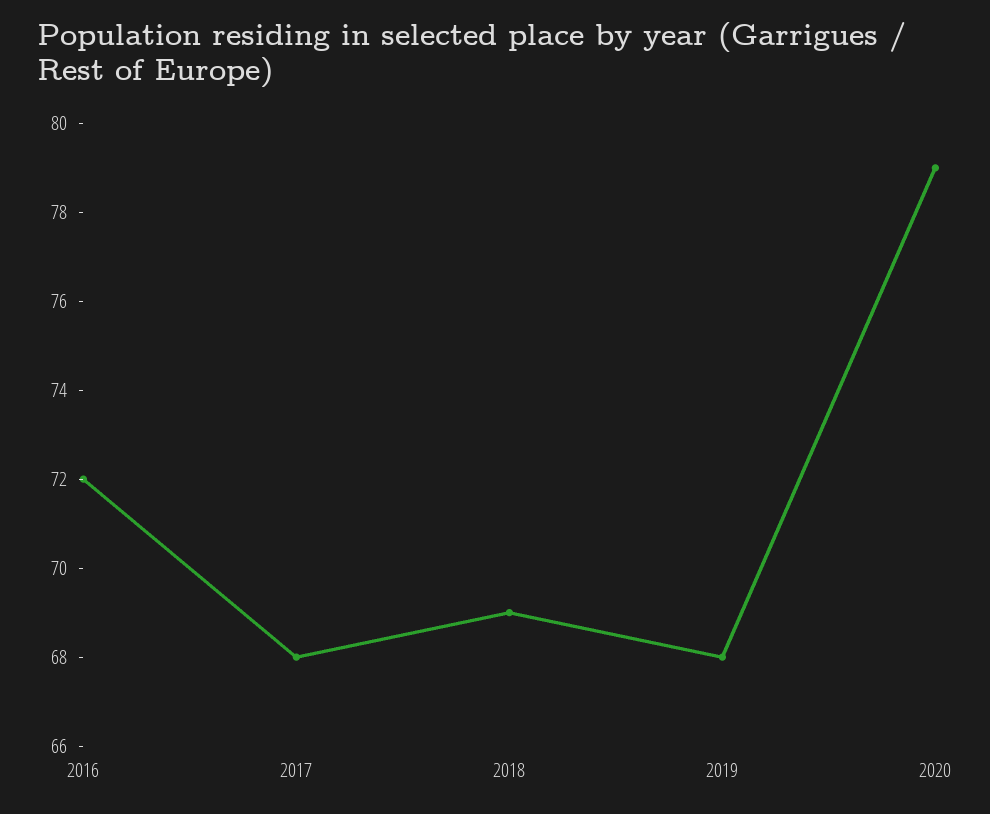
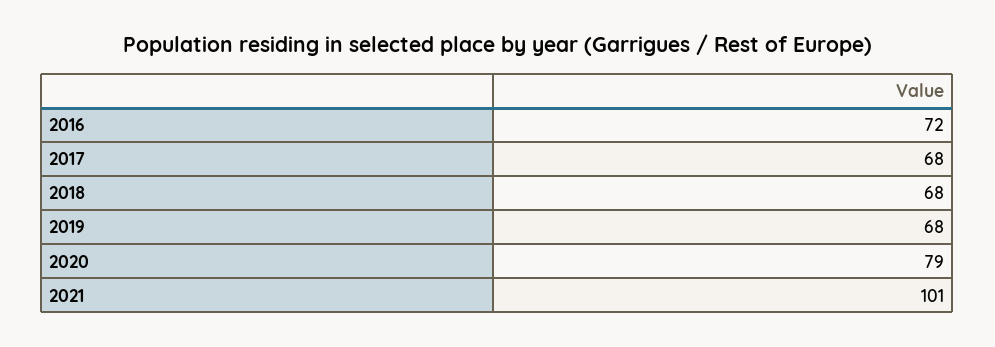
2018: 69 -> 68
2021: none -> 101

